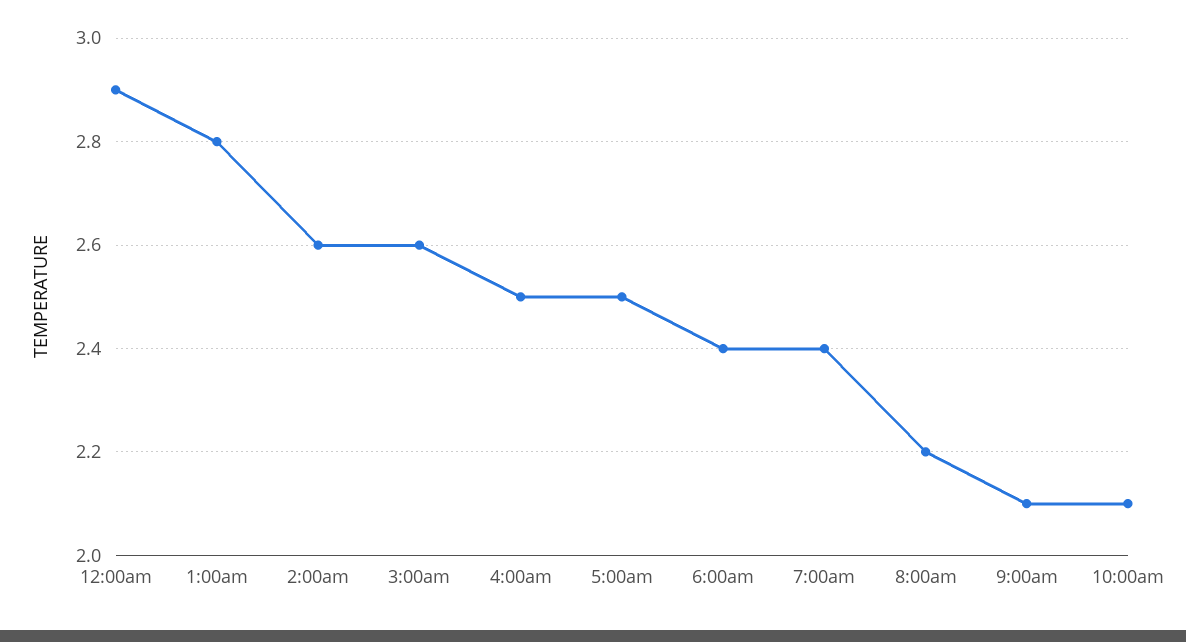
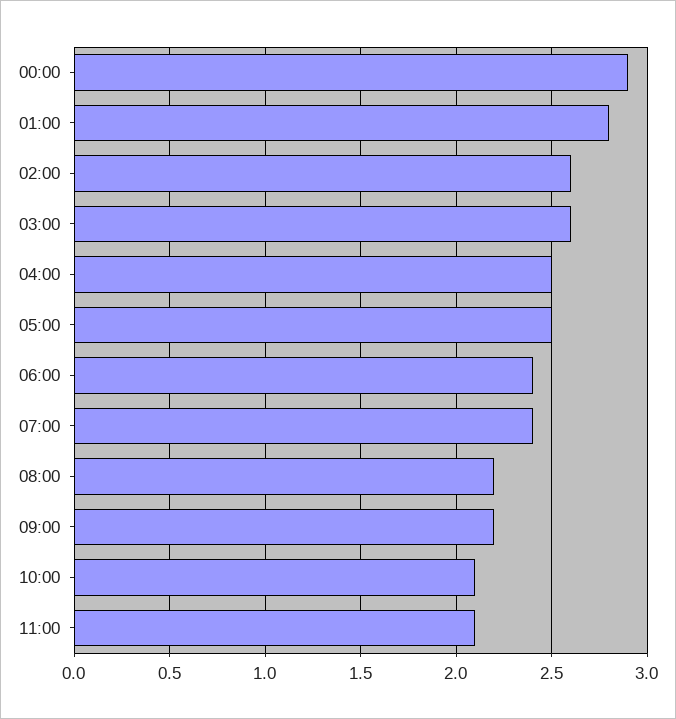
9:00am: 2.1 -> 2.2
11:00: none -> 2.1

